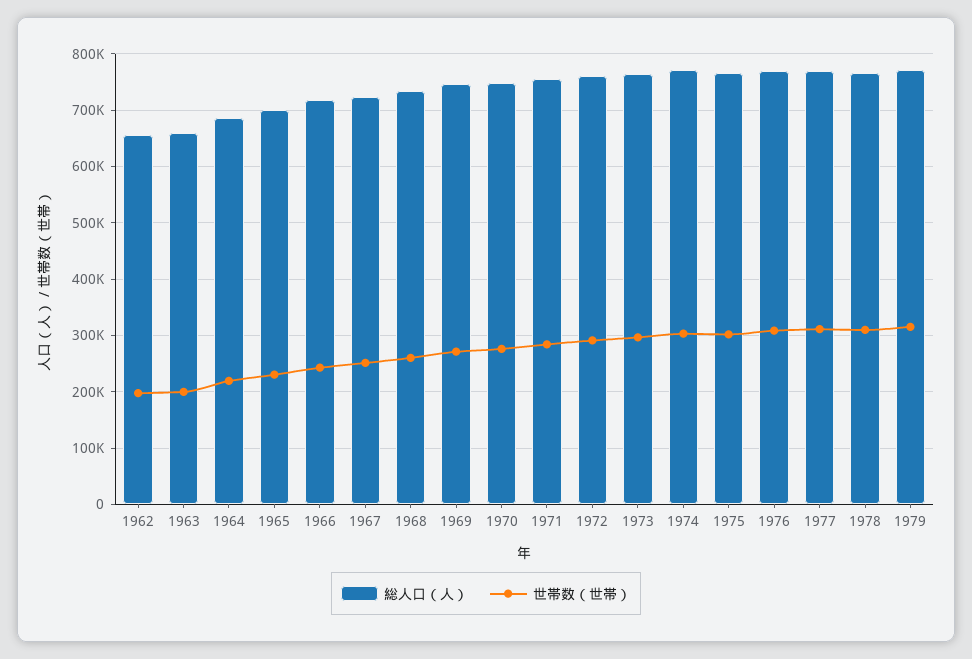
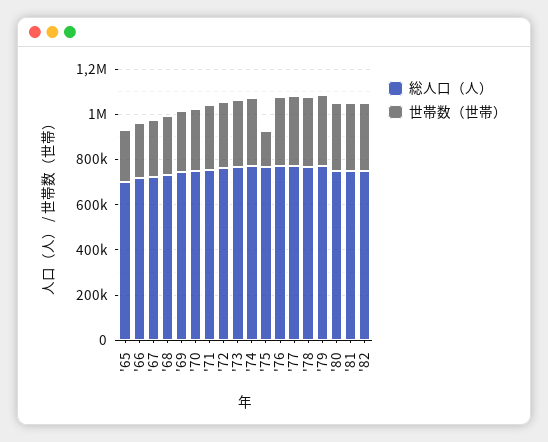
総人口（人）, 1962: 660000 -> none
世帯数（世帯）, 1962: 200000 -> none
総人口（人）, 1963: 660000 -> none
世帯数（世帯）, 1963: 200000 -> none
総人口（人）, 1964: 680000 -> none
世帯数（世帯）, 1964: 220000 -> none
世帯数（世帯）, 1975: 300000 -> 150000
総人口（人）, '80: none -> 750000
世帯数（世帯）, '80: none -> 300000
総人口（人）, '81: none -> 750000
世帯数（世帯）, '81: none -> 300000
総人口（人）, '82: none -> 750000
世帯数（世帯）, '82: none -> 300000

